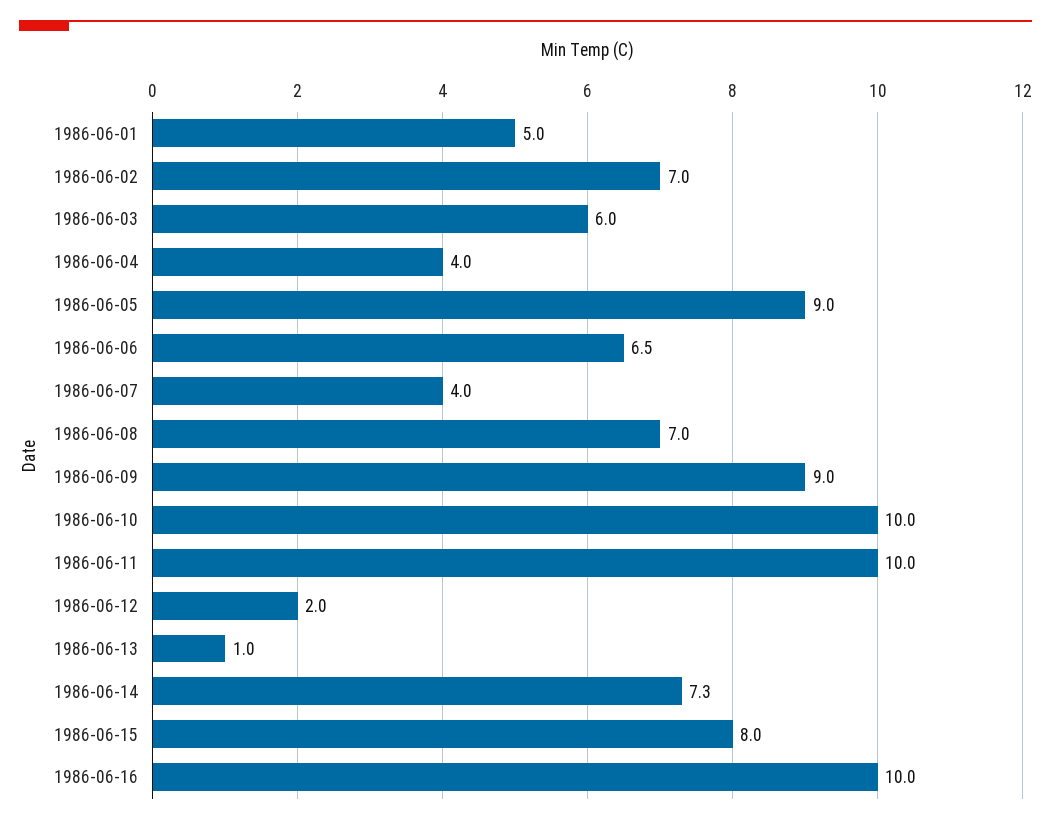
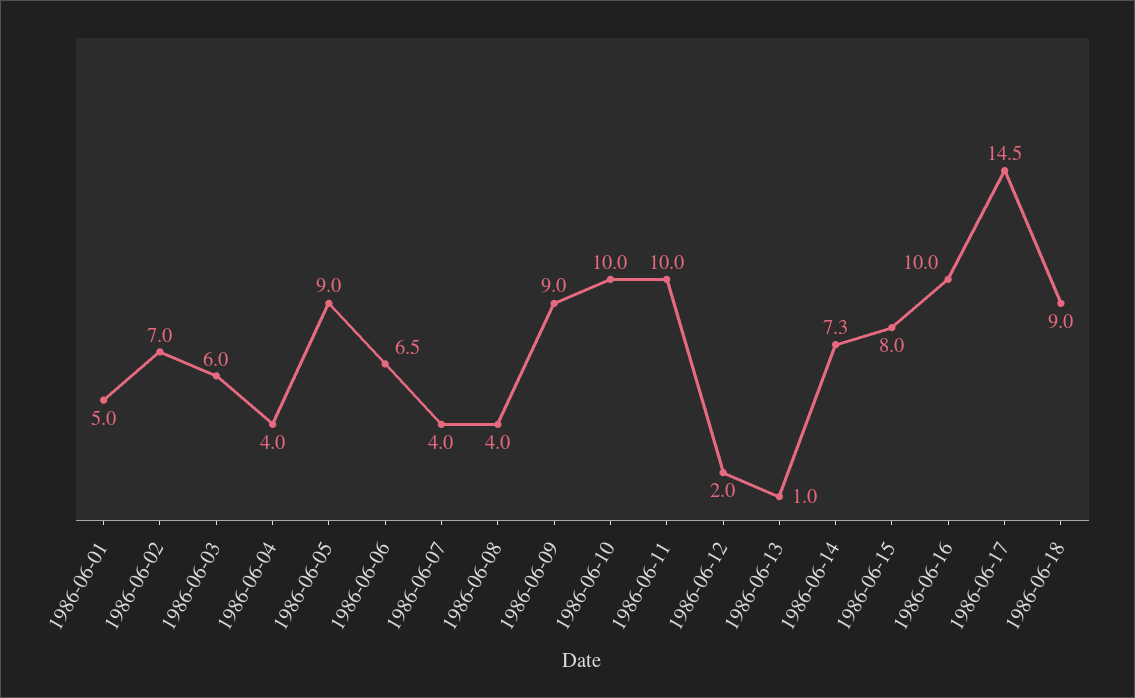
1986-06-08: 7 -> 4
1986-06-17: none -> 14.5
1986-06-18: none -> 9

